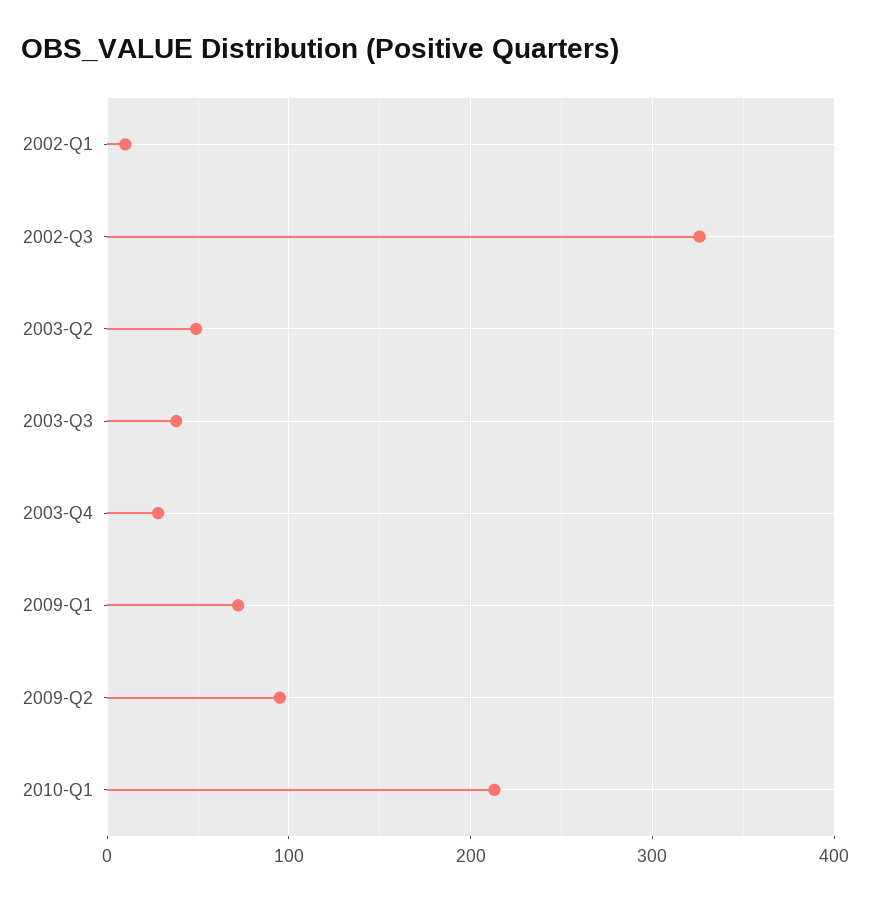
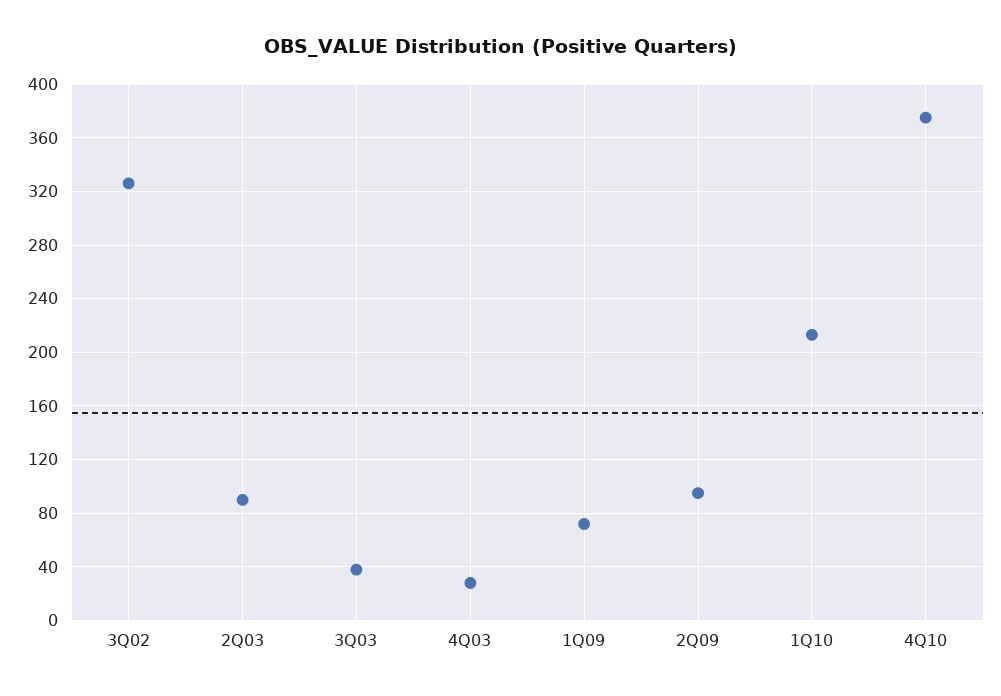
2002-Q1: 10 -> none
2003-Q2: 50 -> 90
4Q10: none -> 375

